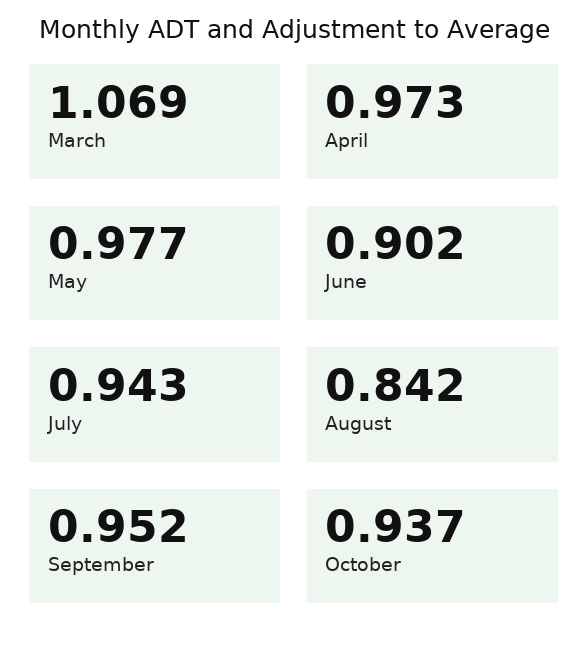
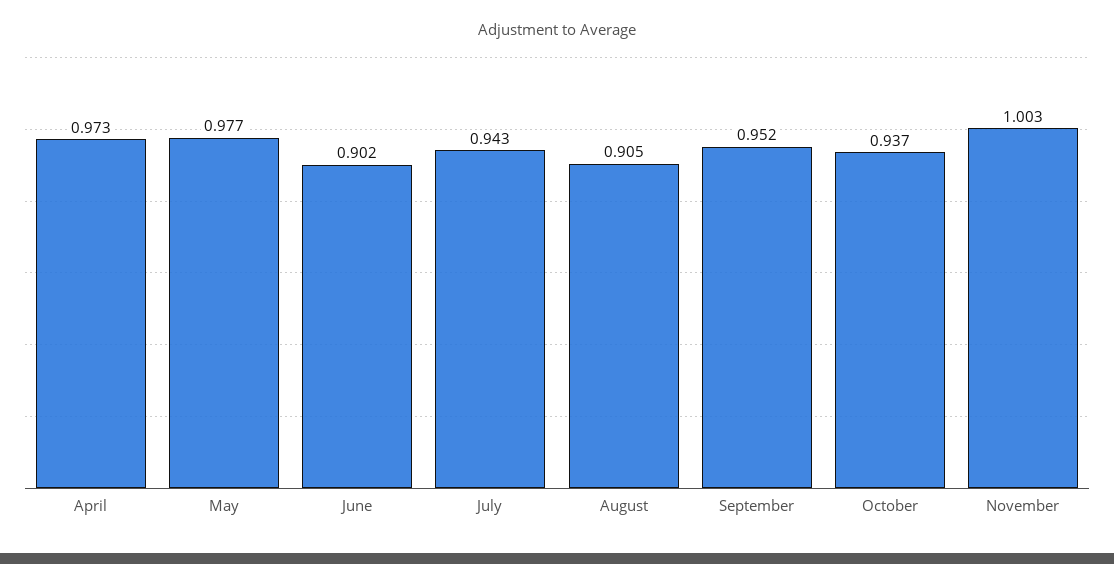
March: 1.069 -> none
August: 0.842 -> 0.905
November: none -> 1.003

